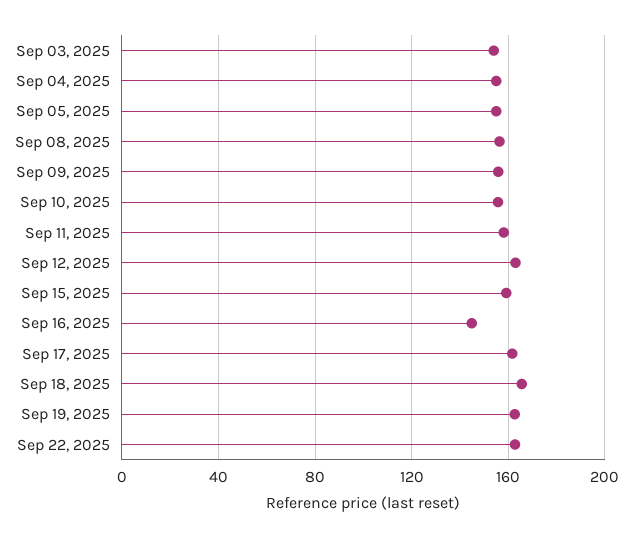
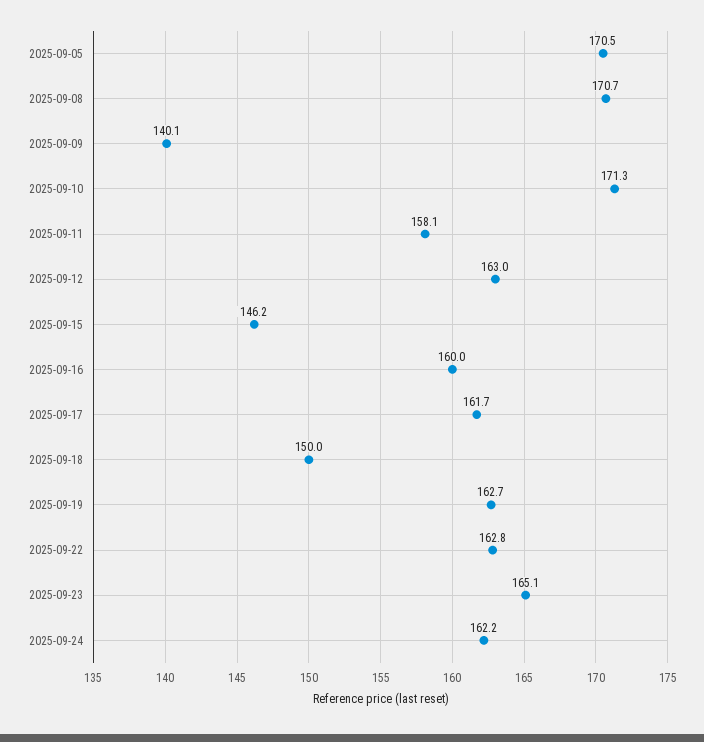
Sep 03, 2025: 155 -> none
Sep 04, 2025: 155 -> none
Sep 05, 2025: 155 -> 170.5
Sep 08, 2025: 155 -> 170.7
Sep 09, 2025: 155 -> 140.1
Sep 10, 2025: 155 -> 171.3
Sep 15, 2025: 160 -> 146.2
Sep 16, 2025: 145 -> 160
Sep 18, 2025: 165 -> 150
2025-09-23: none -> 165.1
2025-09-24: none -> 162.2

